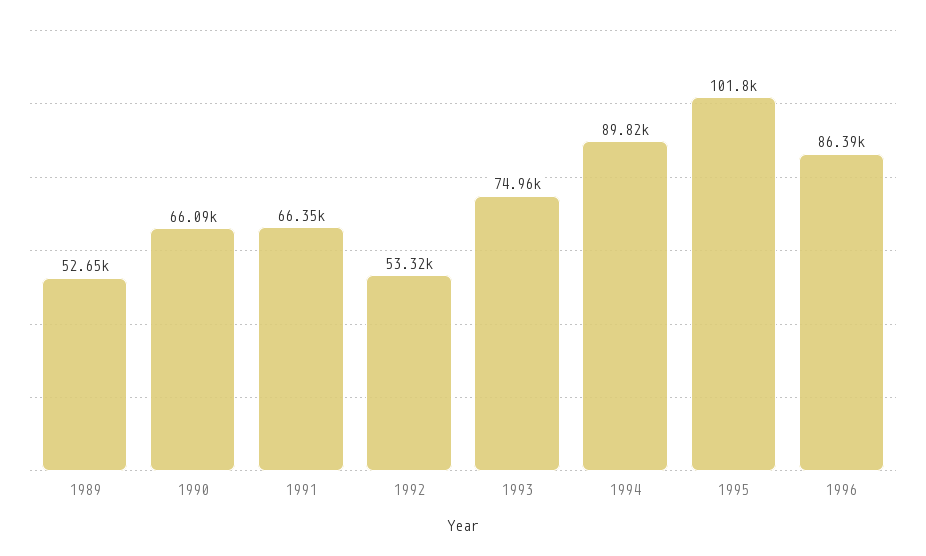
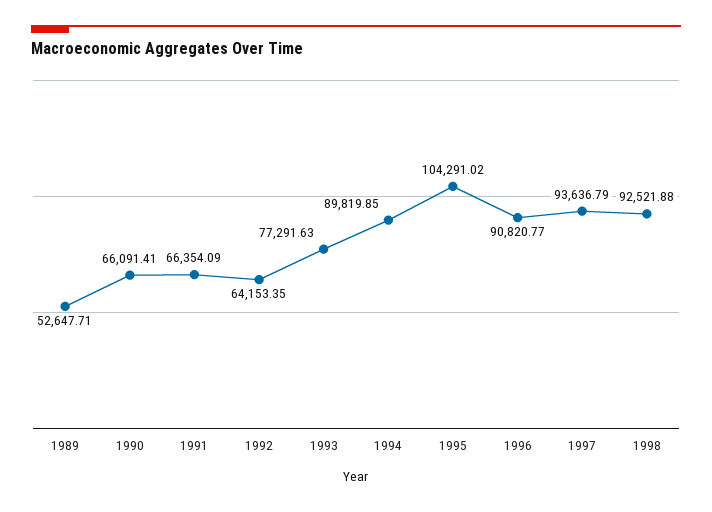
1992: 53320 -> 64153.35
1993: 74960 -> 77291.63
1995: 101800 -> 104291.02
1996: 86390 -> 90820.77
1997: none -> 93636.79
1998: none -> 92521.88

